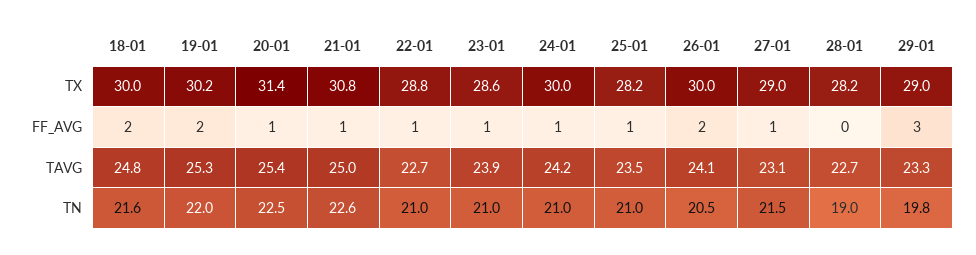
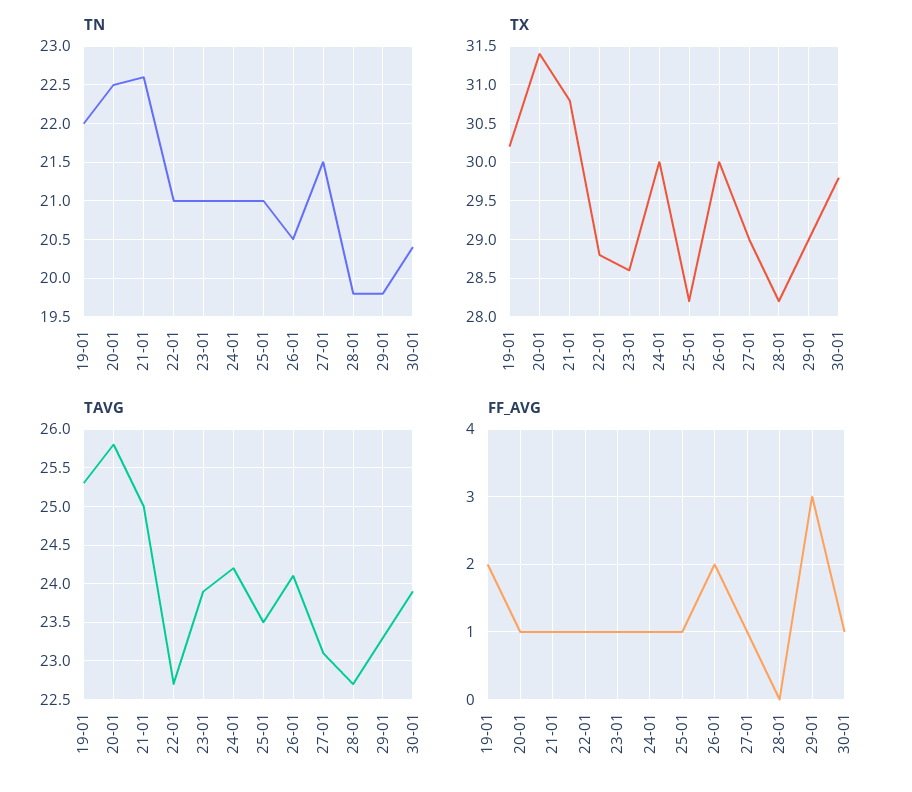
TX, 18-01: 30 -> none
FF_AVG, 18-01: 2 -> none
TAVG, 18-01: 24.8 -> none
TAVG, 20-01: 25.4 -> 25.8
TN, 18-01: 21.6 -> none
TN, 28-01: 19 -> 19.8
TN, 30-01: none -> 20.4
TX, 30-01: none -> 29.8
TAVG, 30-01: none -> 23.9
FF_AVG, 30-01: none -> 1

